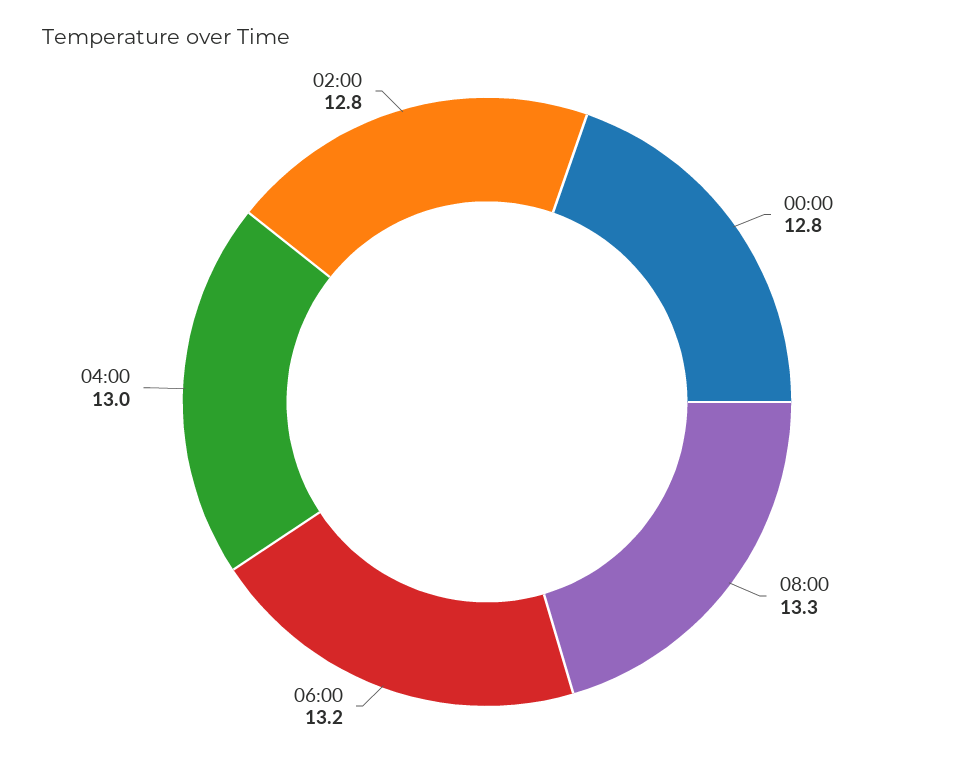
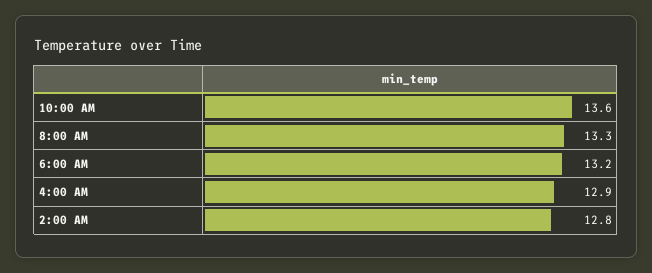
00:00: 12.8 -> none
04:00: 13 -> 12.9
10:00 AM: none -> 13.6

